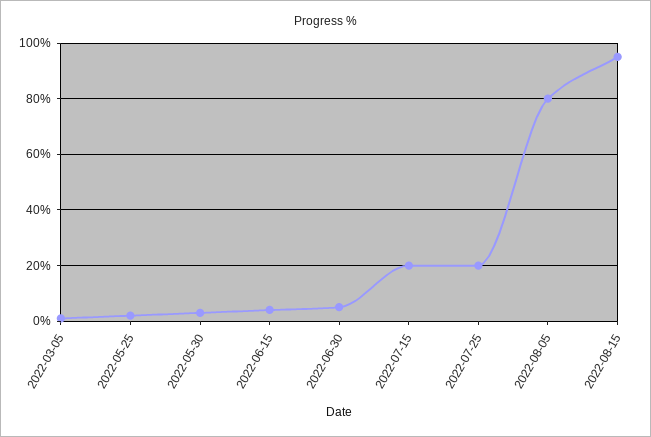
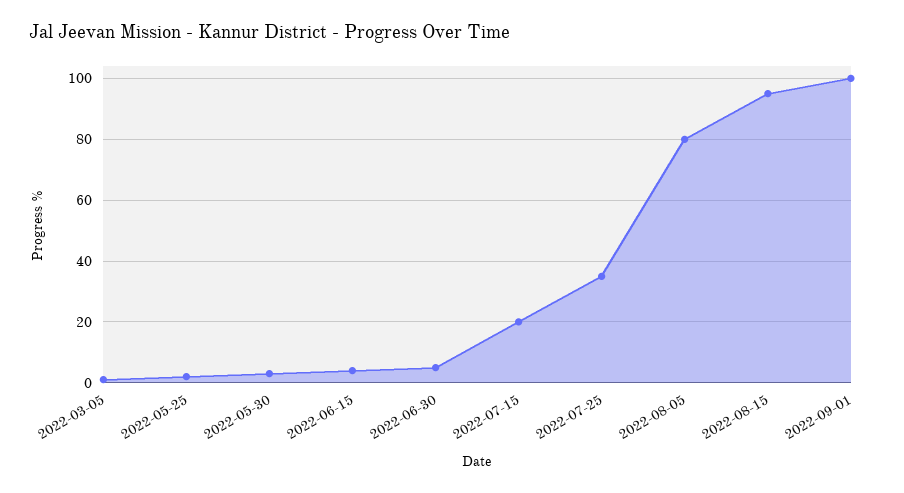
2022-07-25: 20 -> 35
2022-09-01: none -> 100

